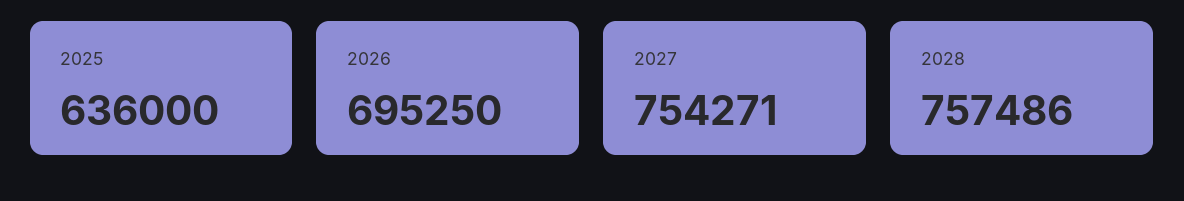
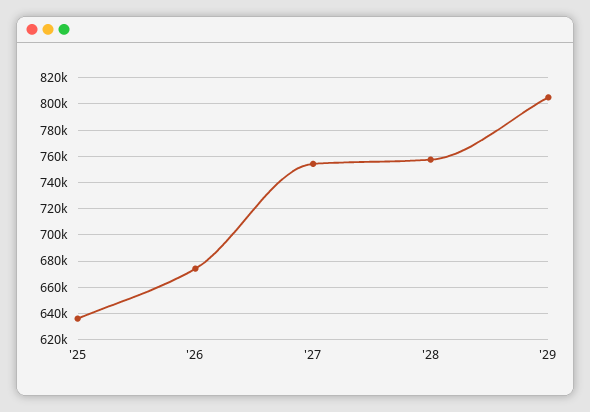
2026: 695250 -> 675000
'29: none -> 805000

